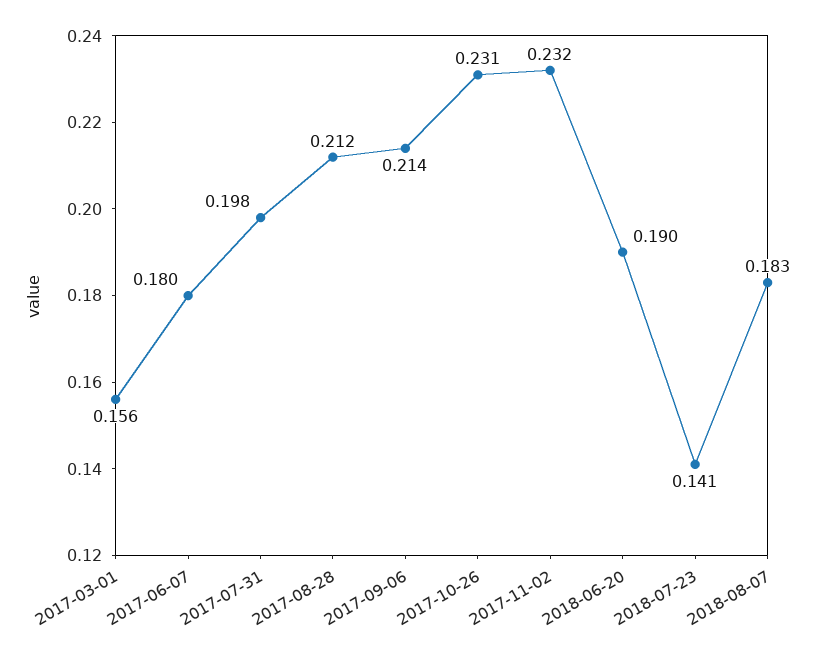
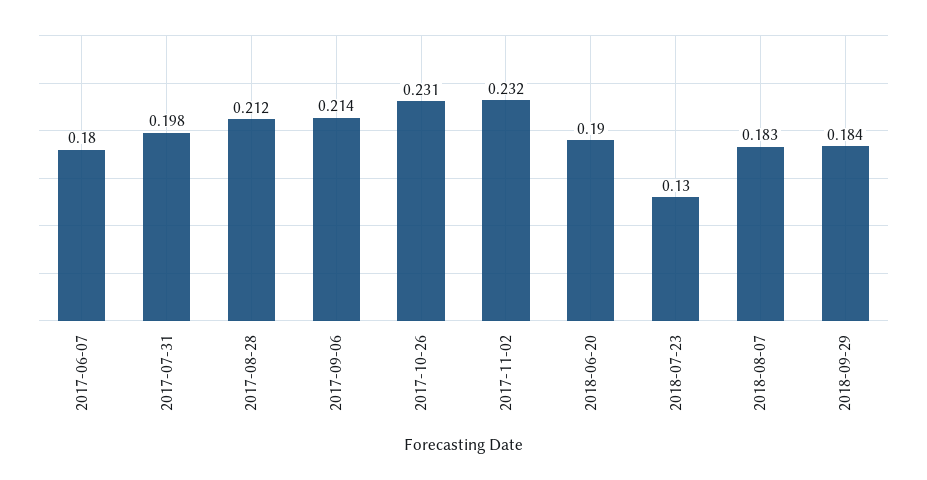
2017-03-01: 0.156 -> none
2018-07-23: 0.141 -> 0.13
2018-09-29: none -> 0.184

